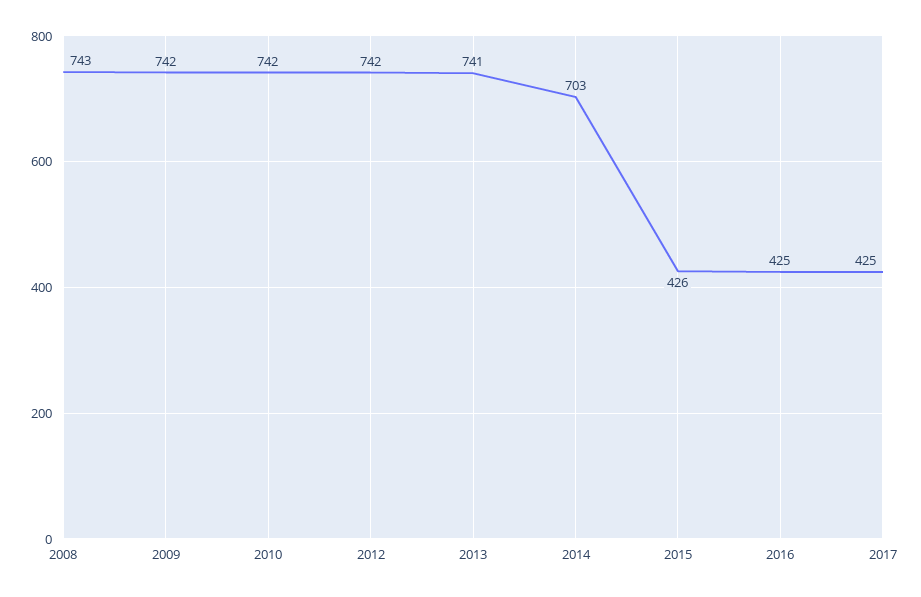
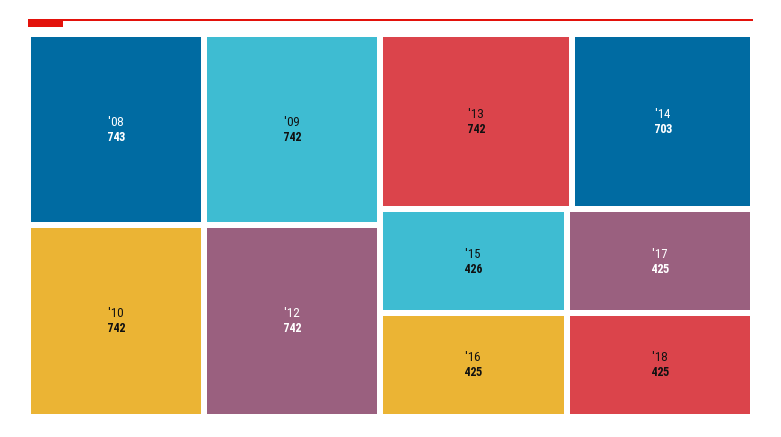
2013: 741 -> 742
'18: none -> 425

